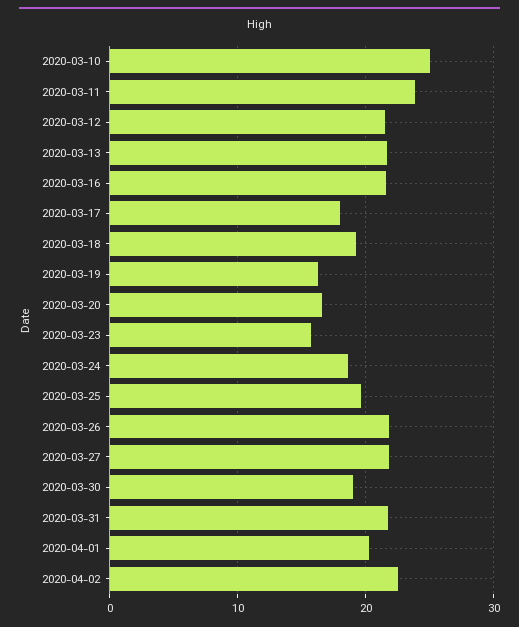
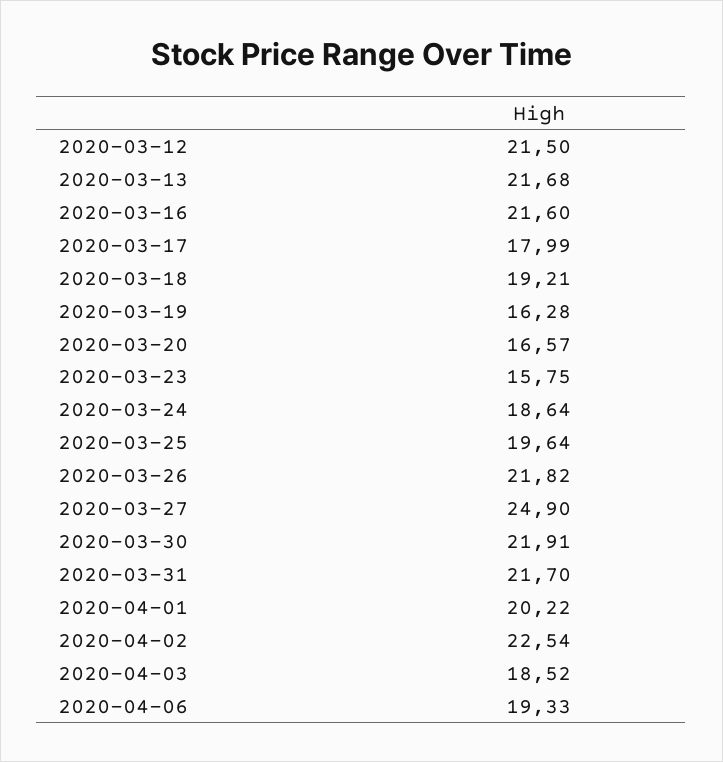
2020-03-10: 25 -> none
2020-03-11: 24 -> none
2020-03-27: 22 -> 24.9
2020-03-30: 19 -> 21.91
2020-04-03: none -> 18.52
2020-04-06: none -> 19.33

